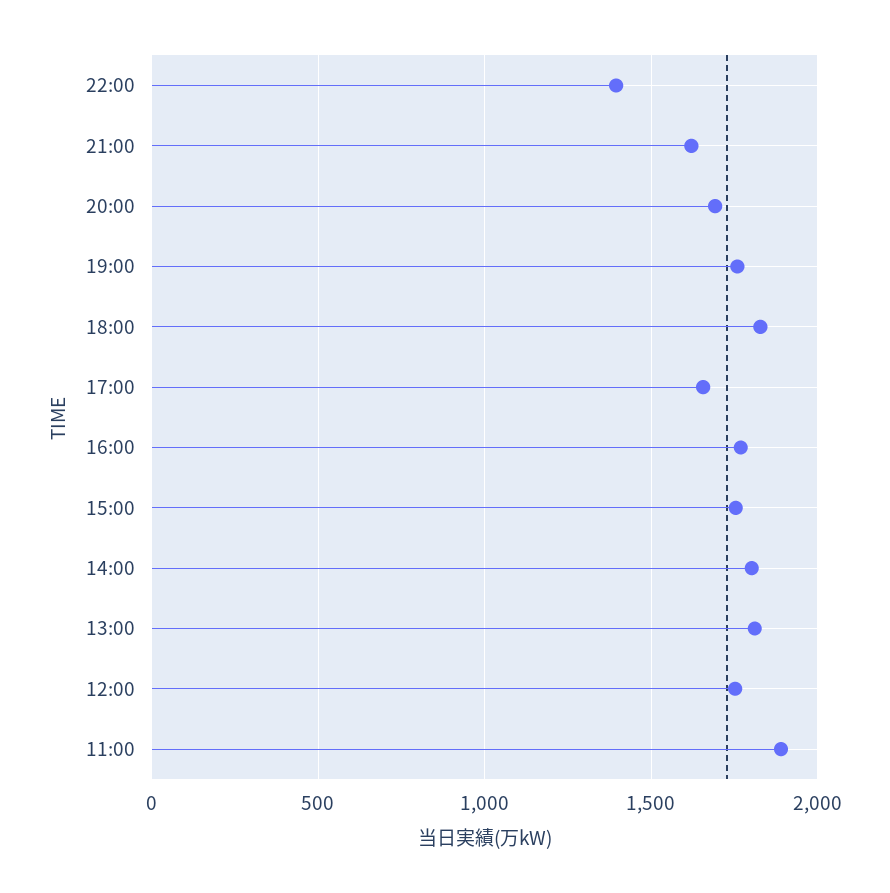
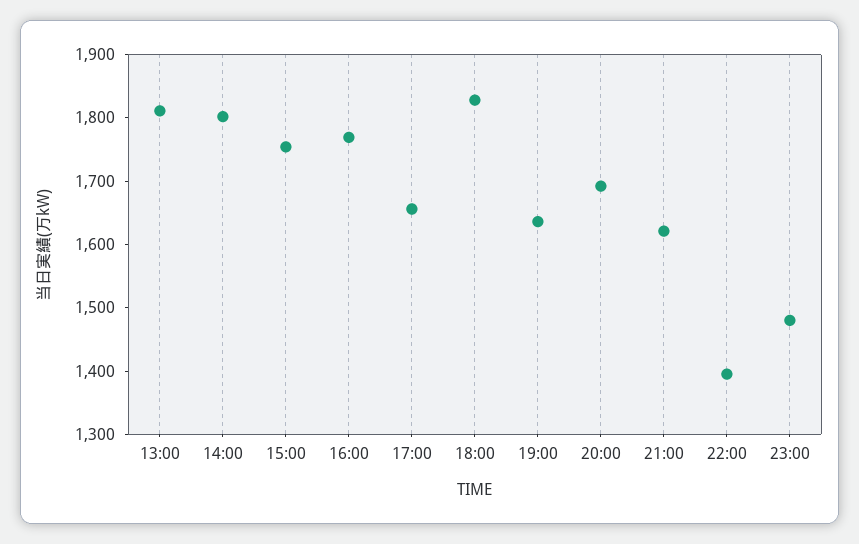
19:00: 1750 -> 1640
12:00: 1750 -> none
11:00: 1900 -> none
23:00: none -> 1480

